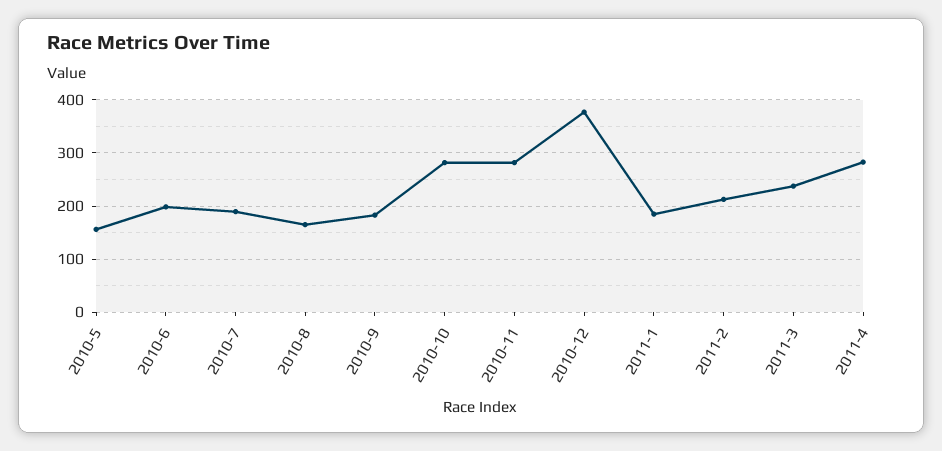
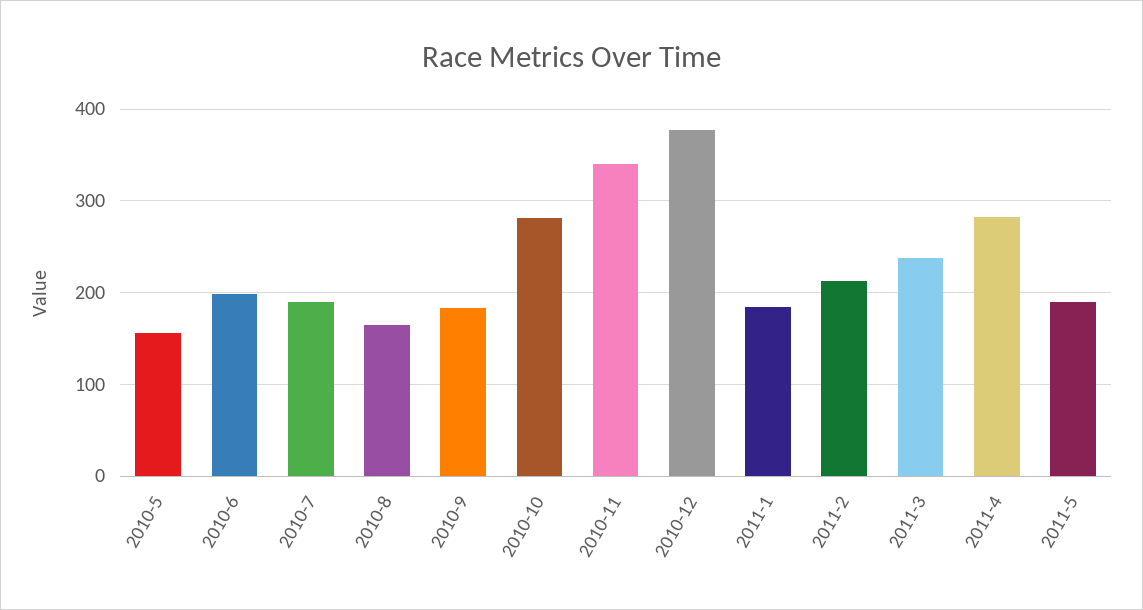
2010-11: 280 -> 340
2011-5: none -> 190

